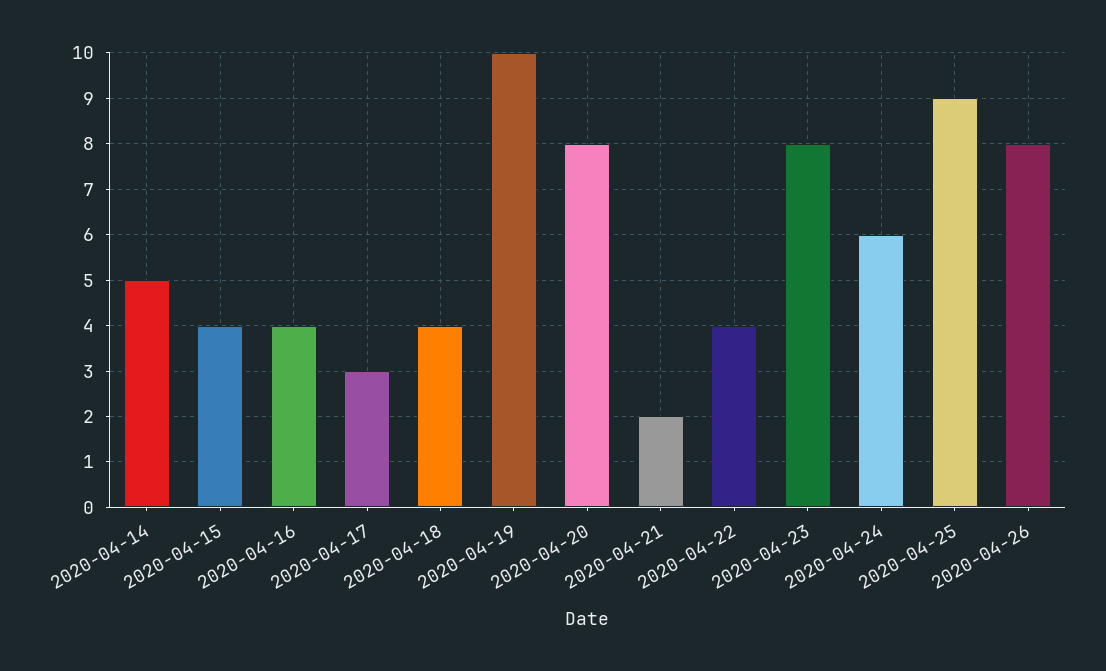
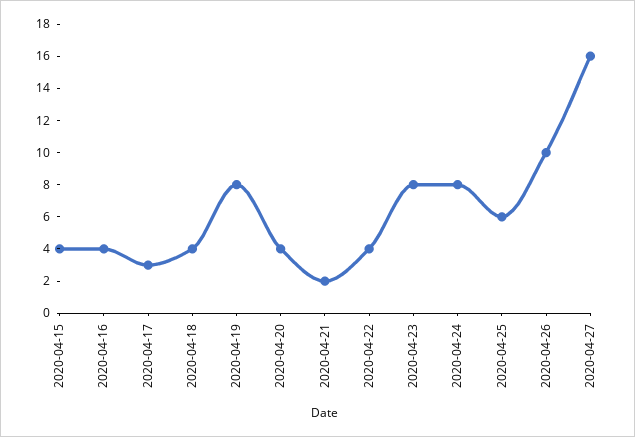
2020-04-14: 5 -> none
2020-04-19: 10 -> 8
2020-04-20: 8 -> 4
2020-04-24: 6 -> 8
2020-04-25: 9 -> 6
2020-04-26: 8 -> 10
2020-04-27: none -> 16

